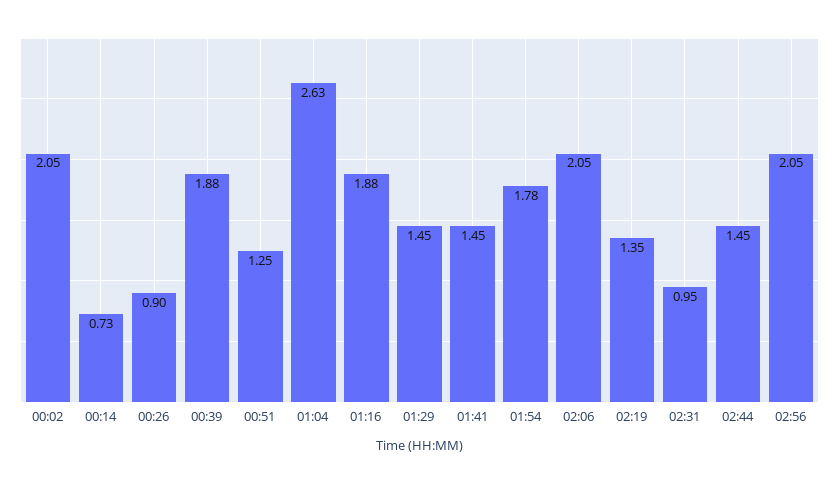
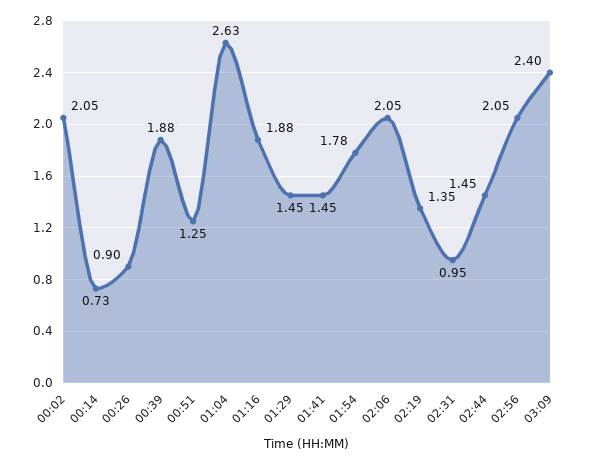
03:09: none -> 2.4

